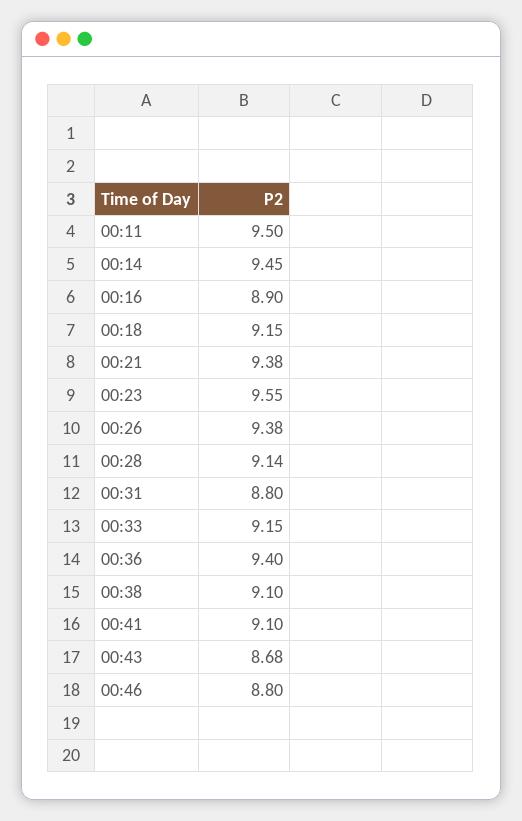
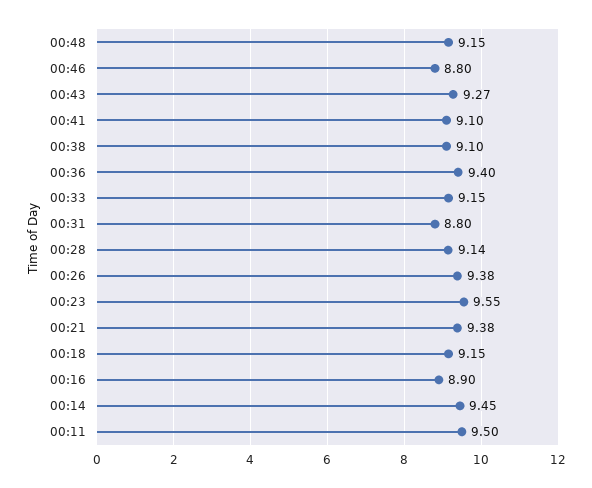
00:43: 8.68 -> 9.27
00:48: none -> 9.15

